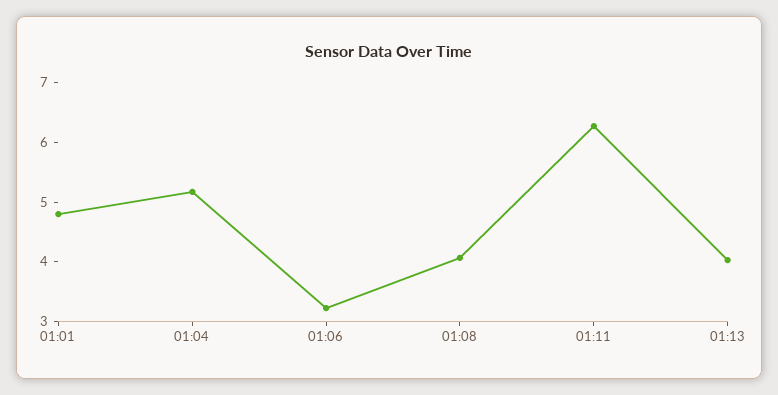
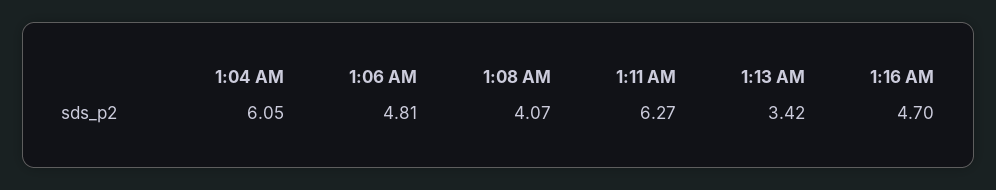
01:01: 4.8 -> none
01:04: 5.2 -> 6.05
01:06: 3.2 -> 4.81
01:13: 4 -> 3.42
1:16 AM: none -> 4.7

